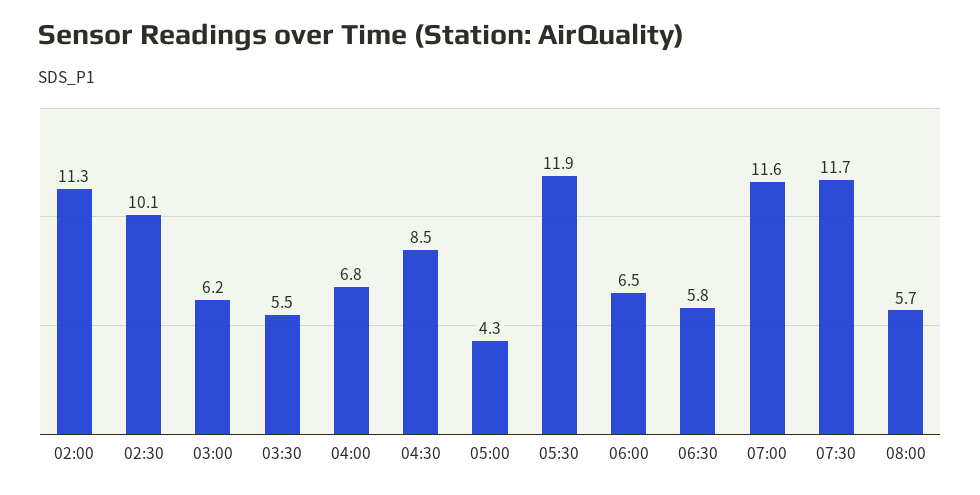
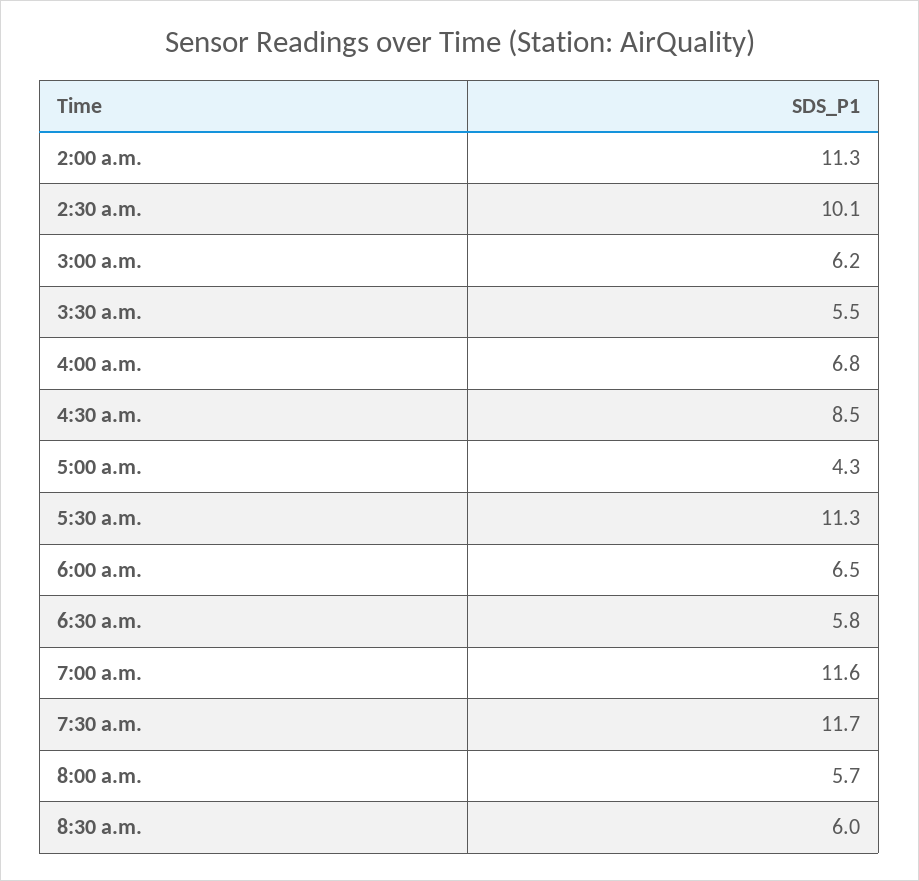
05:30: 11.9 -> 11.3
8:30 a.m.: none -> 6

